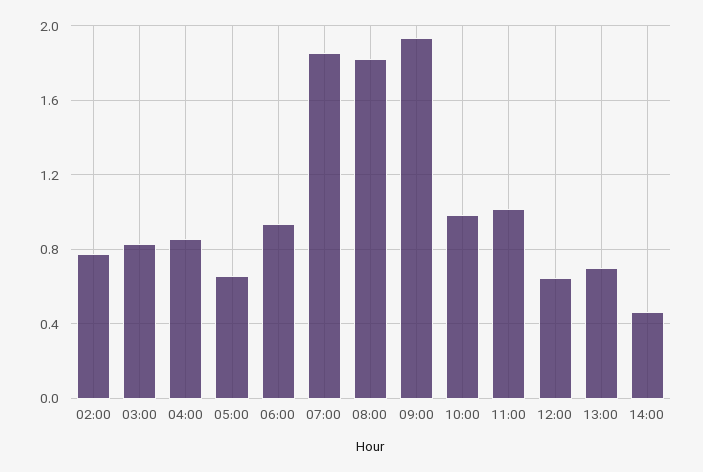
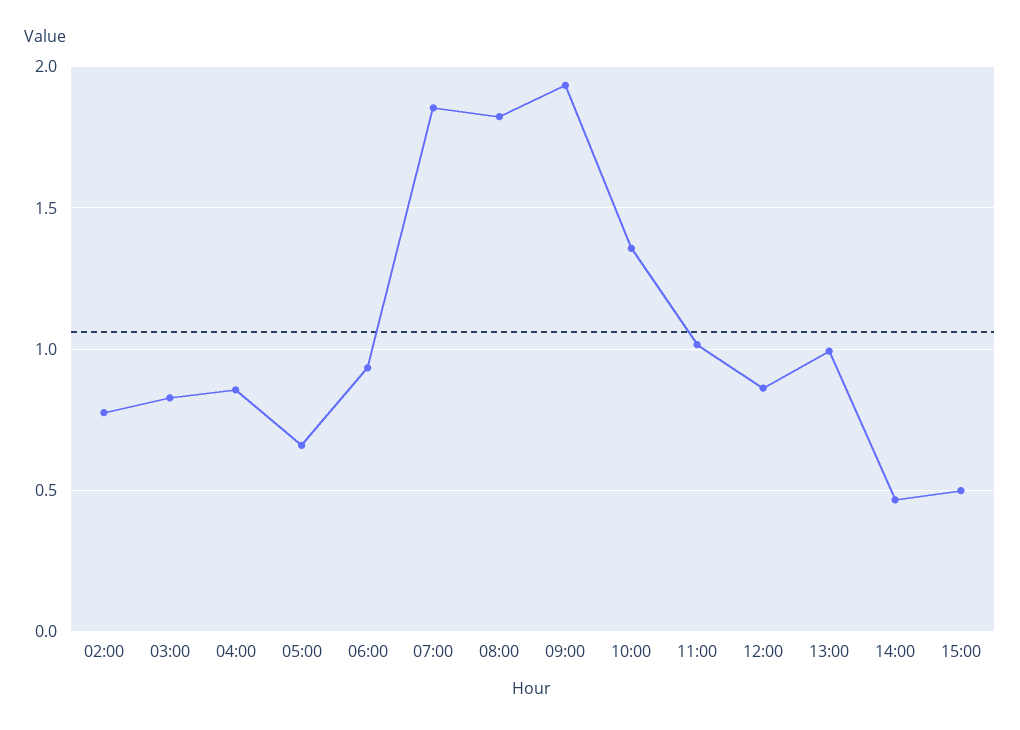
10:00: 1 -> 1.35
12:00: 0.65 -> 0.85
13:00: 0.7 -> 1
15:00: none -> 0.5

